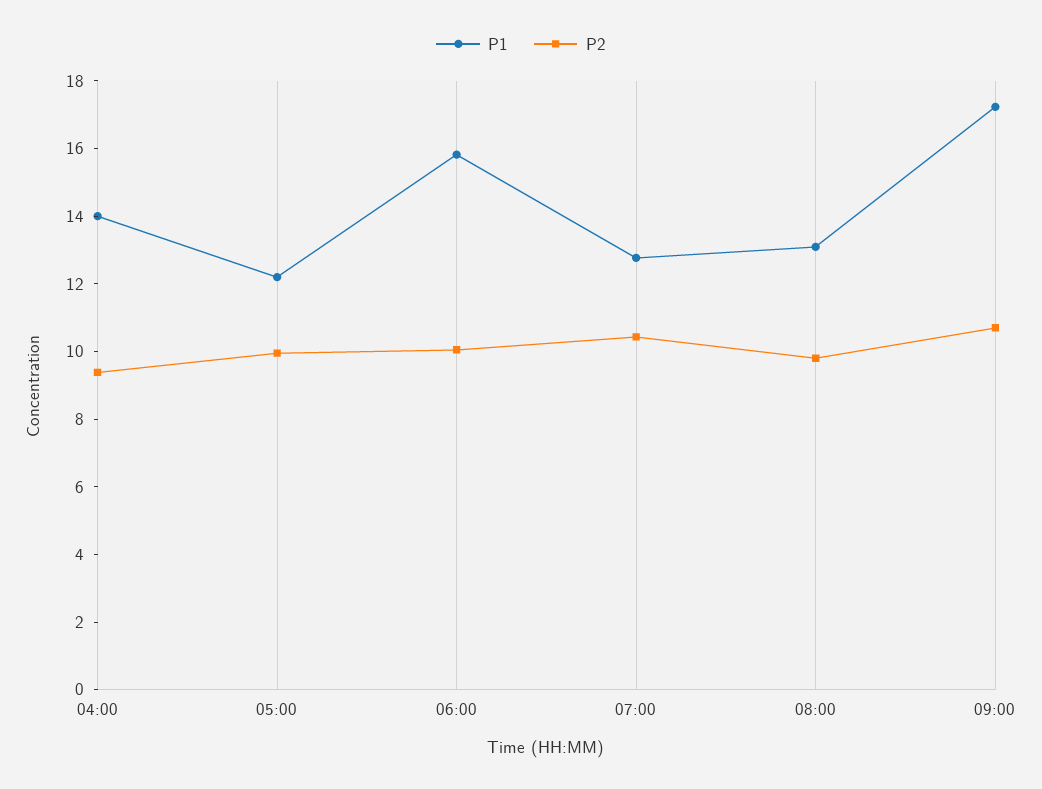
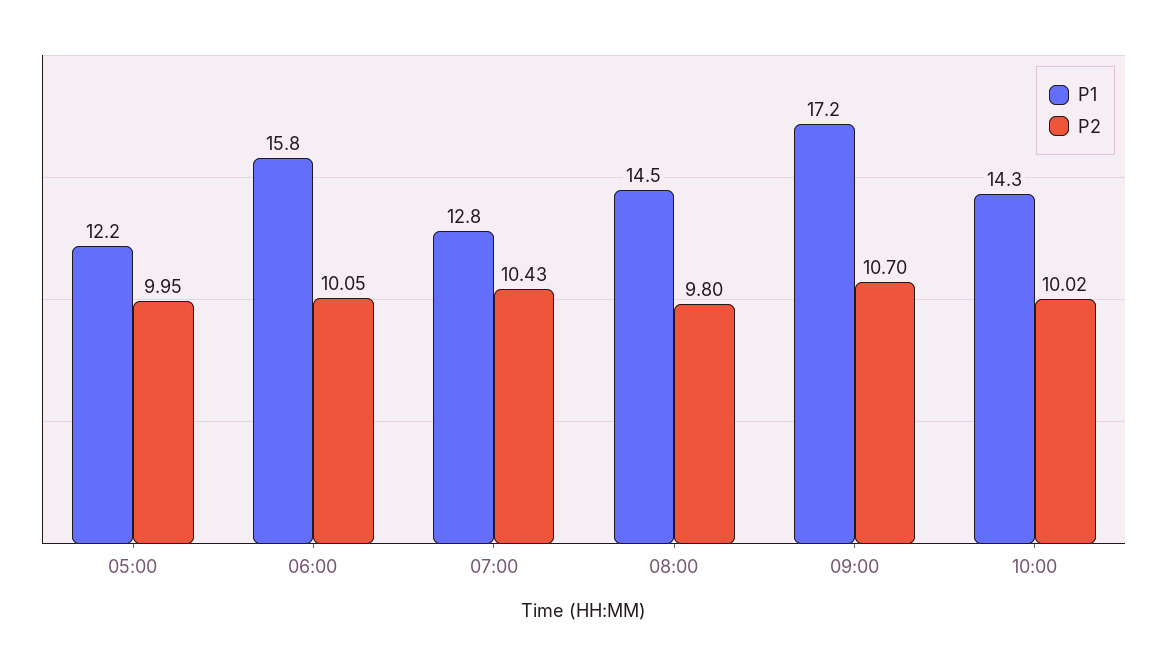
P1, 04:00: 14 -> none
P2, 04:00: 9.5 -> none
P1, 08:00: 13 -> 14.5
P1, 10:00: none -> 14.3
P2, 10:00: none -> 10.02

